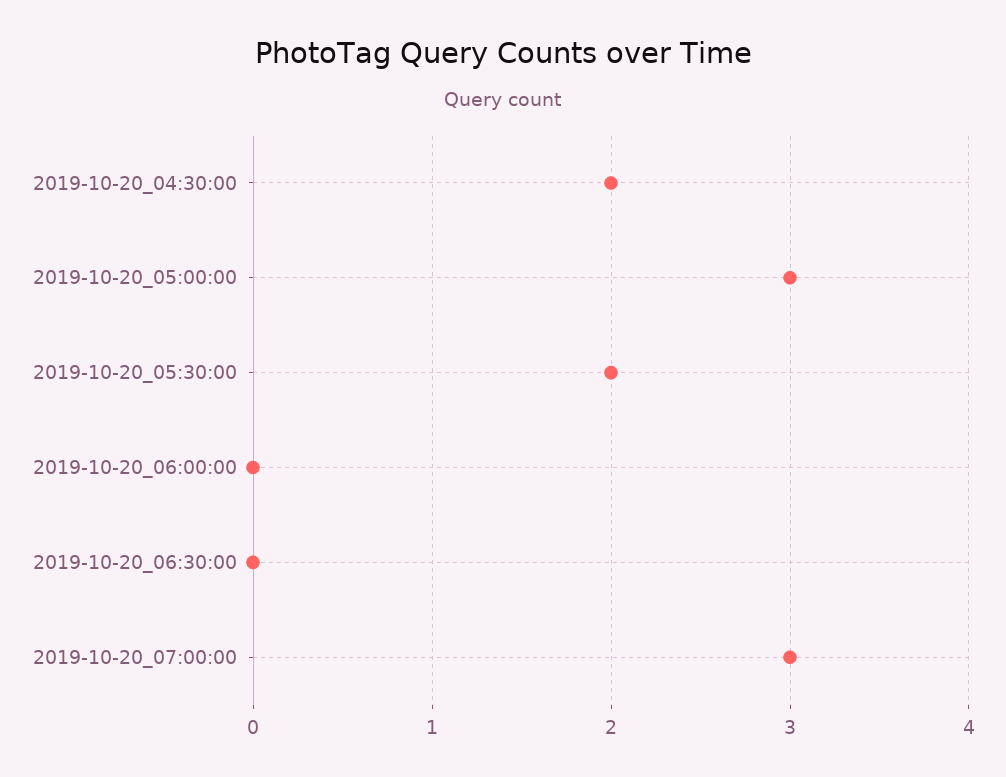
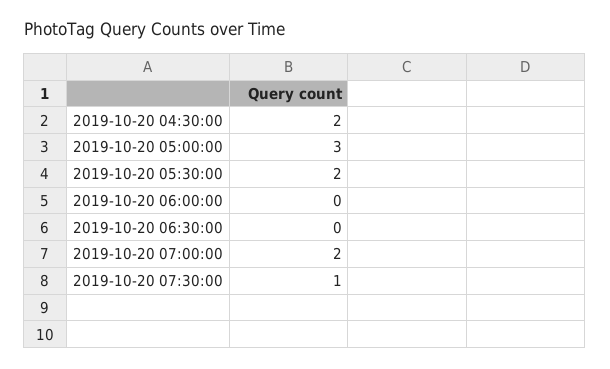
2019-10-20_07:00:00: 3 -> 2
2019-10-20 07:30:00: none -> 1

